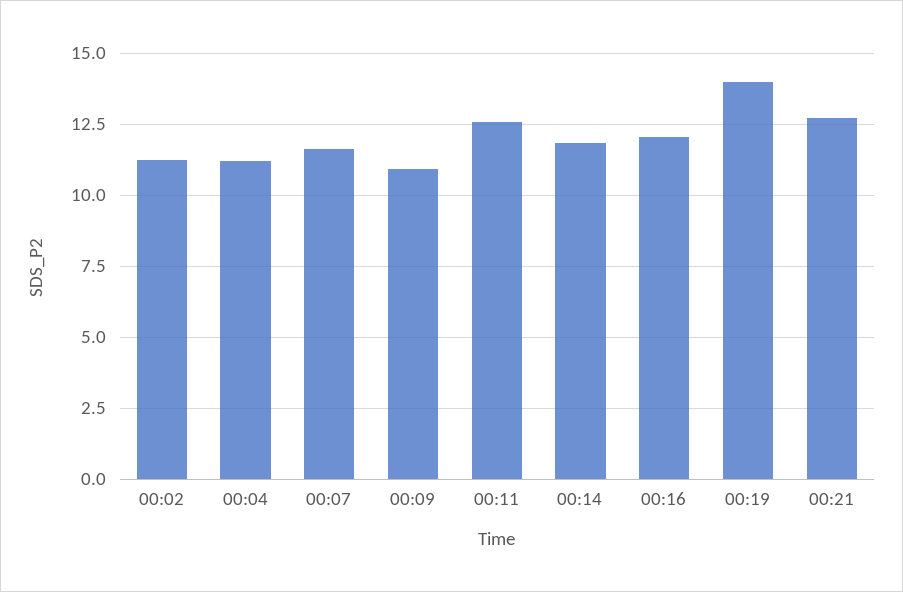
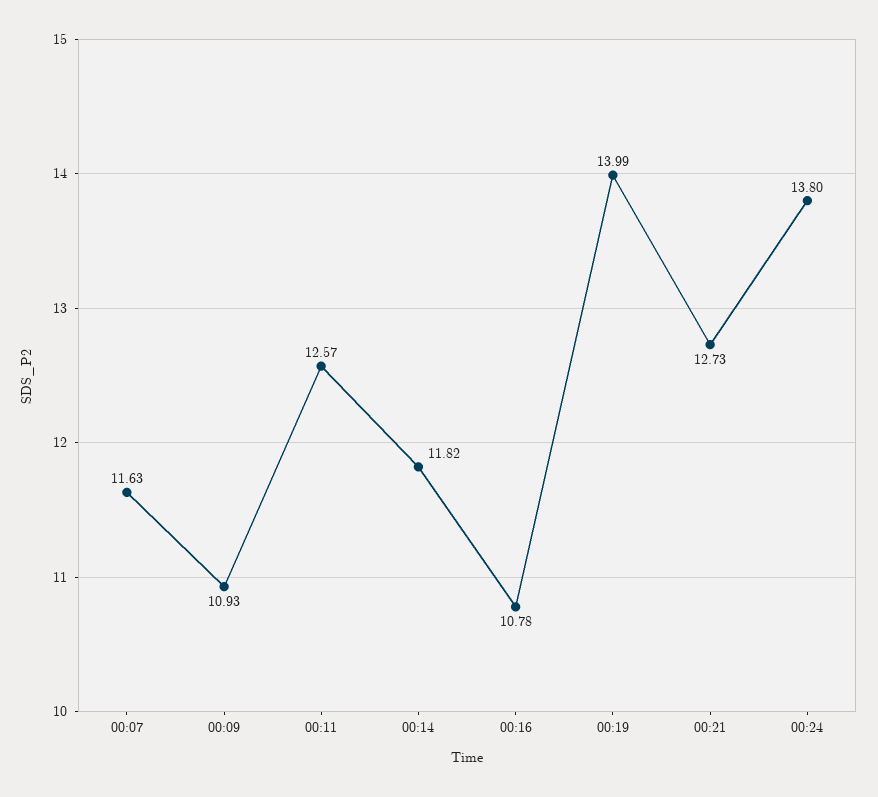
00:02: 11.25 -> none
00:04: 11.25 -> none
00:16: 12 -> 10.78
00:24: none -> 13.8

